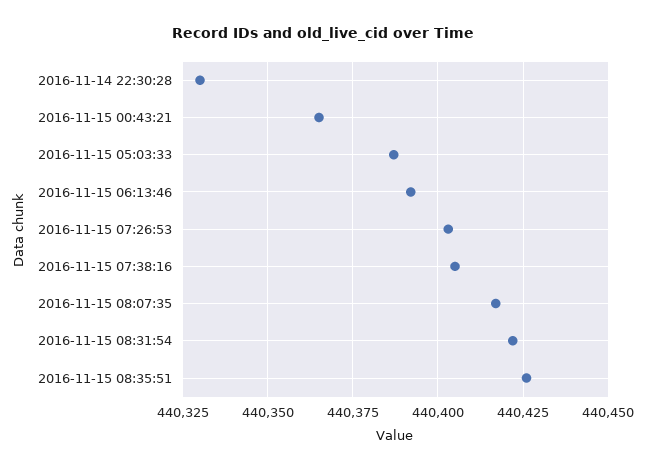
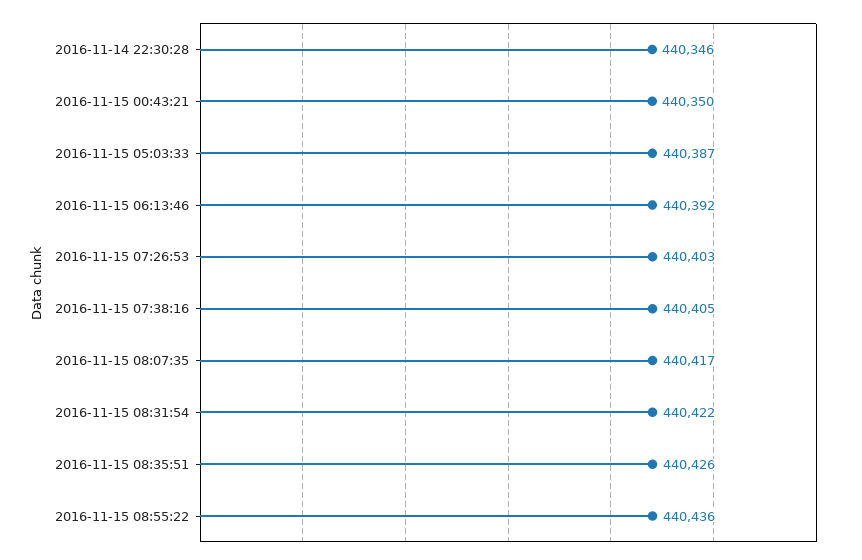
2016-11-14 22:30:28: 440330 -> 440346
2016-11-15 00:43:21: 440365 -> 440350
2016-11-15 08:55:22: none -> 440436

